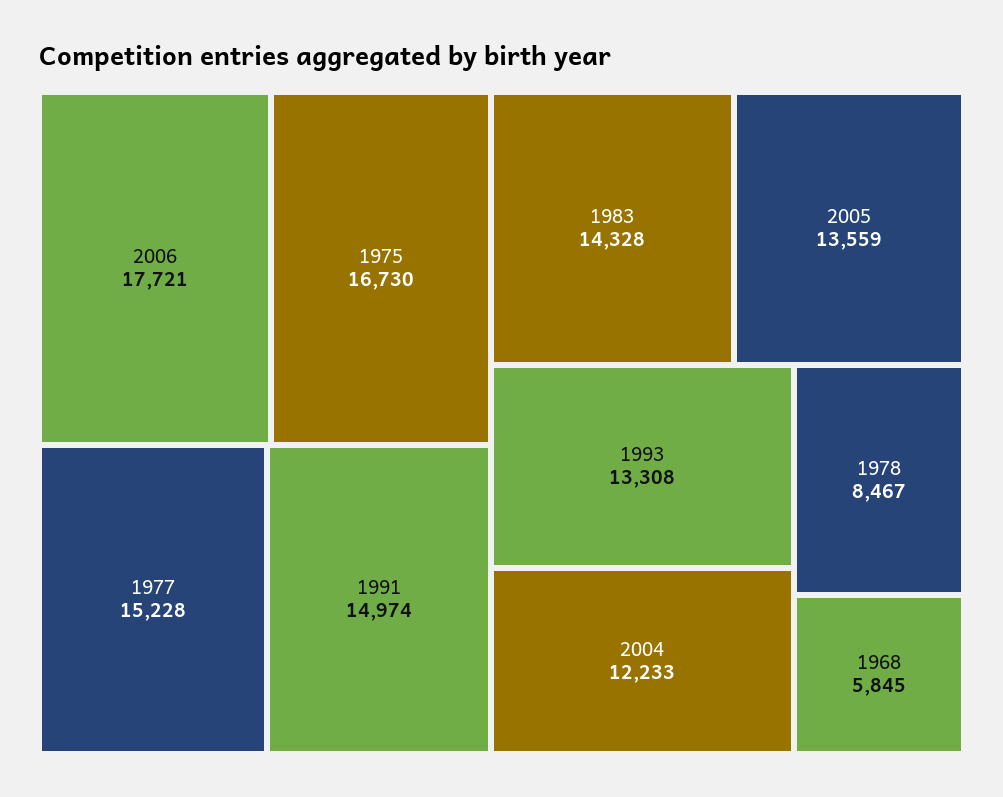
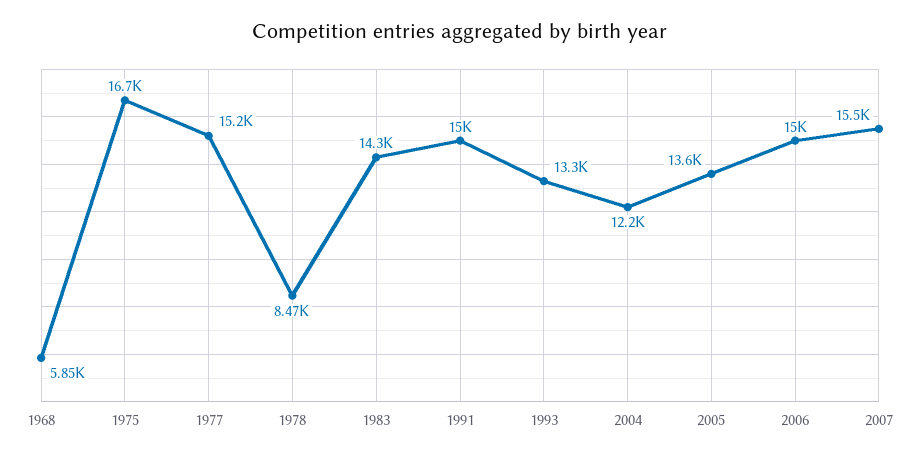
2006: 17721 -> 15000
2007: none -> 15500

